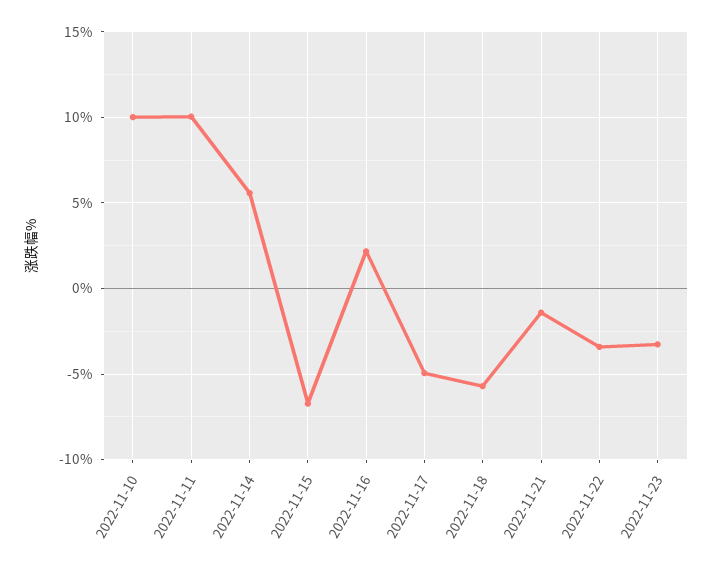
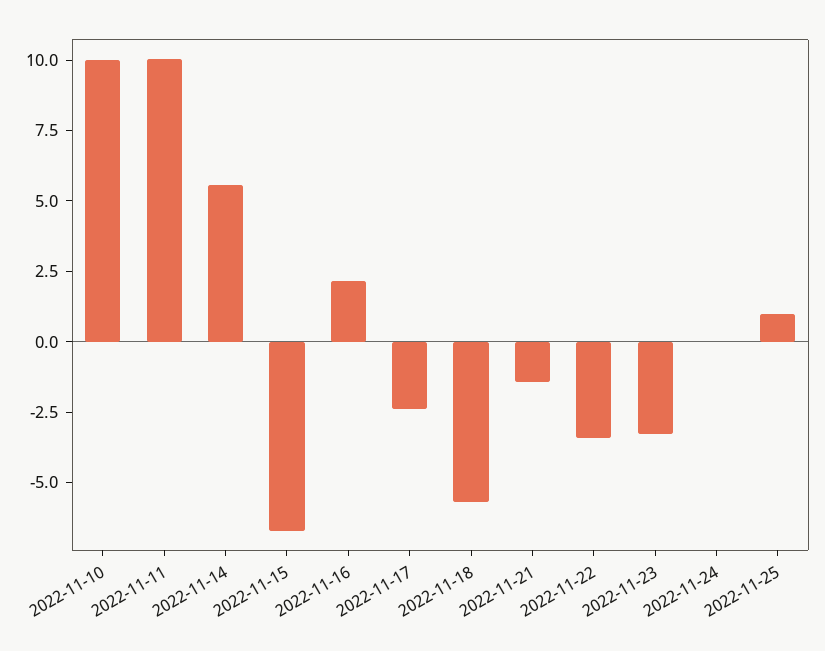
2022-11-17: -5 -> -2.5
2022-11-24: none -> 0
2022-11-25: none -> 1

